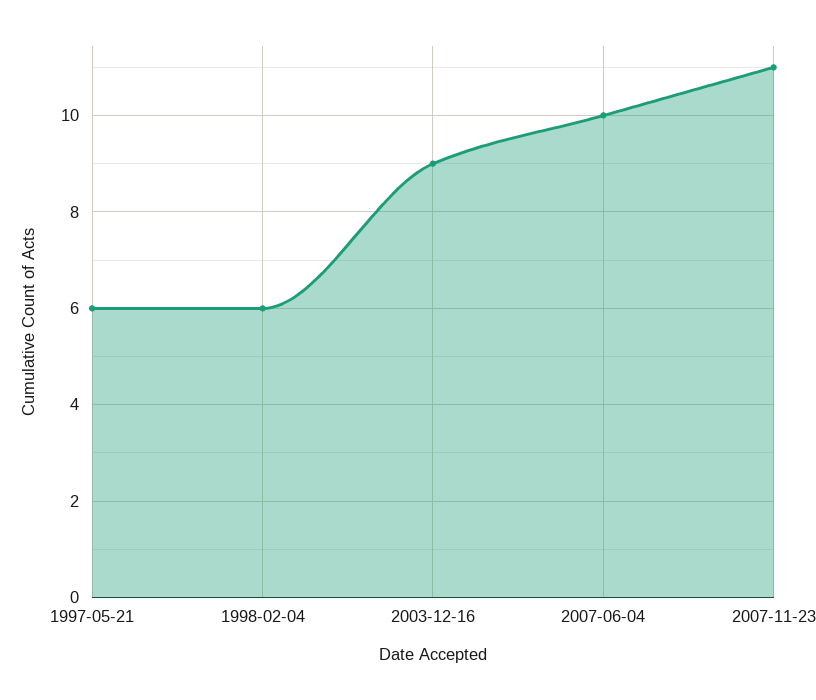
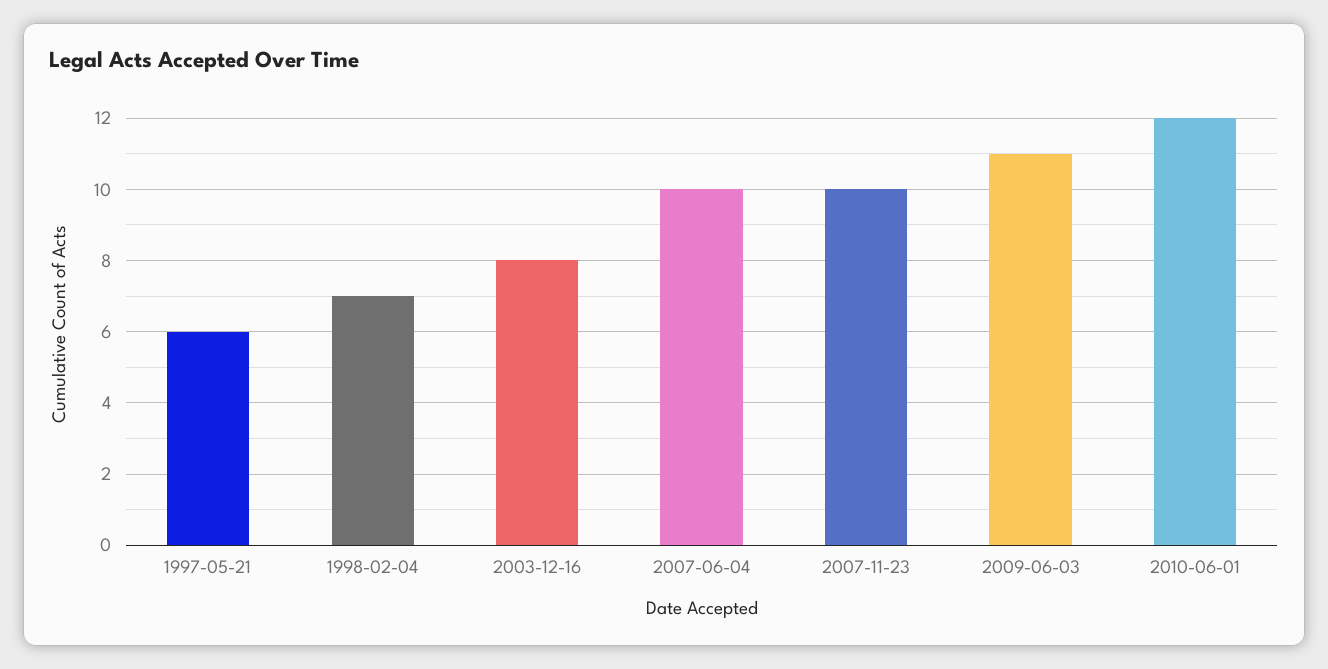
1998-02-04: 6 -> 7
2003-12-16: 9 -> 8
2007-11-23: 11 -> 10
2009-06-03: none -> 11
2010-06-01: none -> 12

